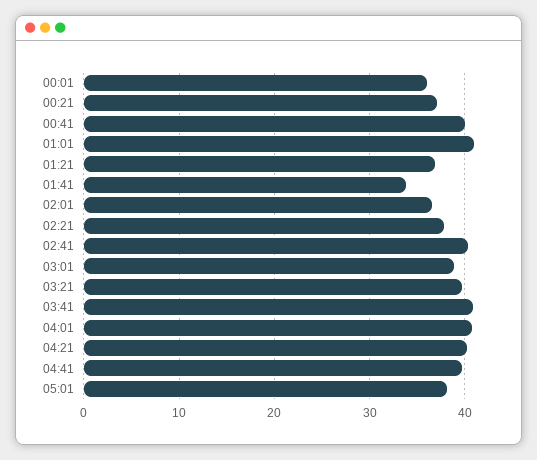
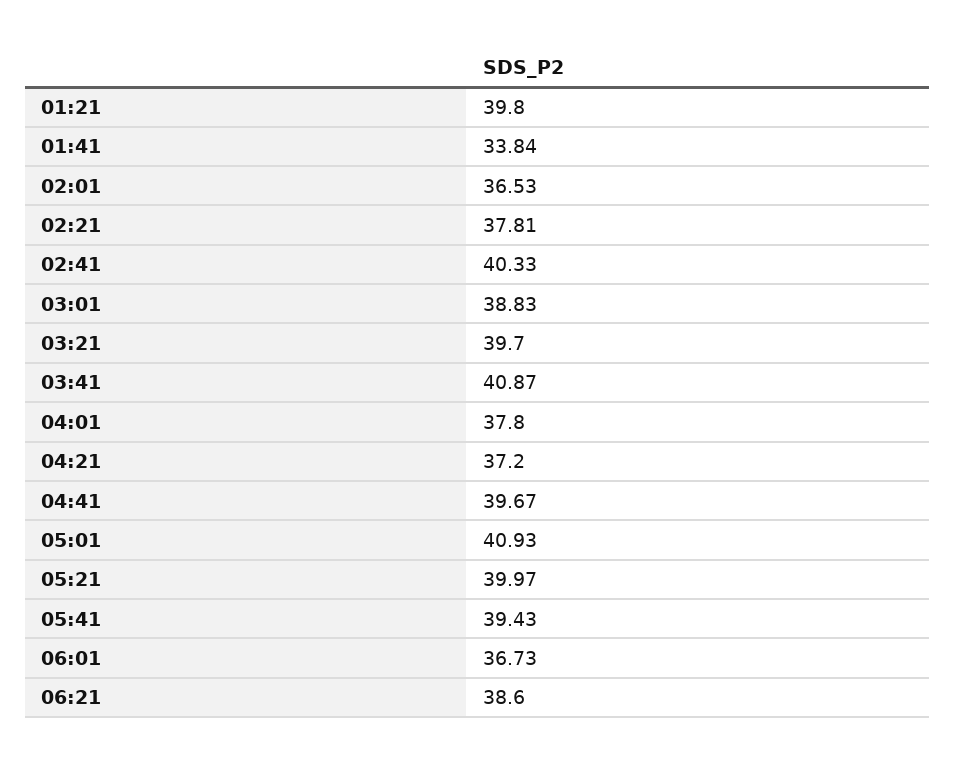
00:01: 36 -> none
00:21: 37 -> none
00:41: 40 -> none
01:01: 41 -> none
01:21: 37 -> 39.8
04:01: 41 -> 37.8
04:21: 40 -> 37.2
05:01: 38 -> 40.93
05:21: none -> 39.97
05:41: none -> 39.43
06:01: none -> 36.73
06:21: none -> 38.6

